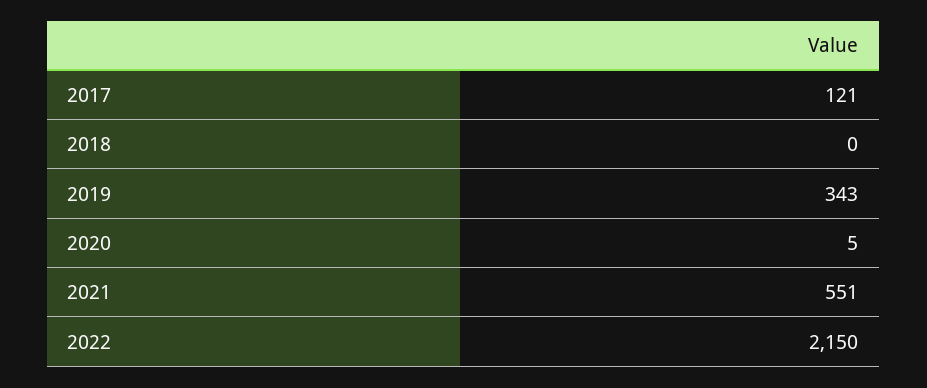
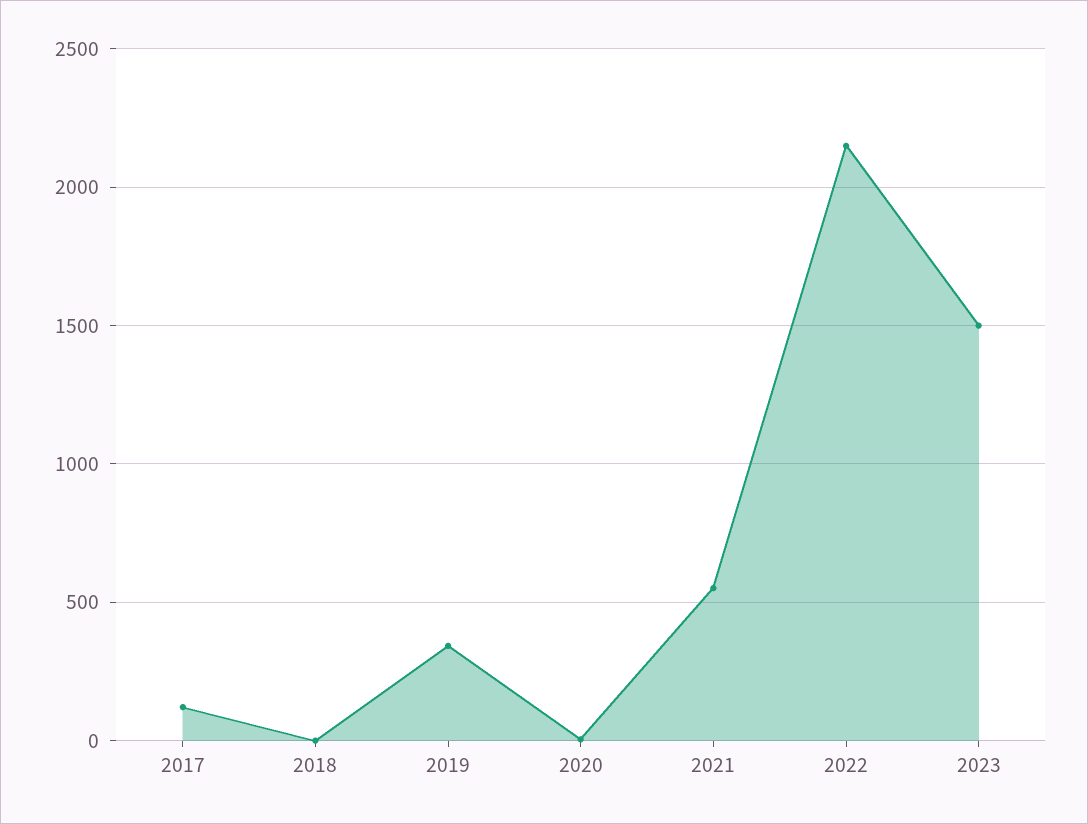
2023: none -> 1500

